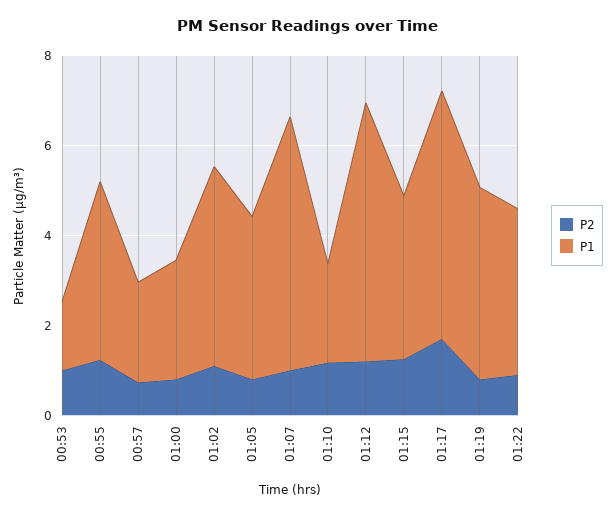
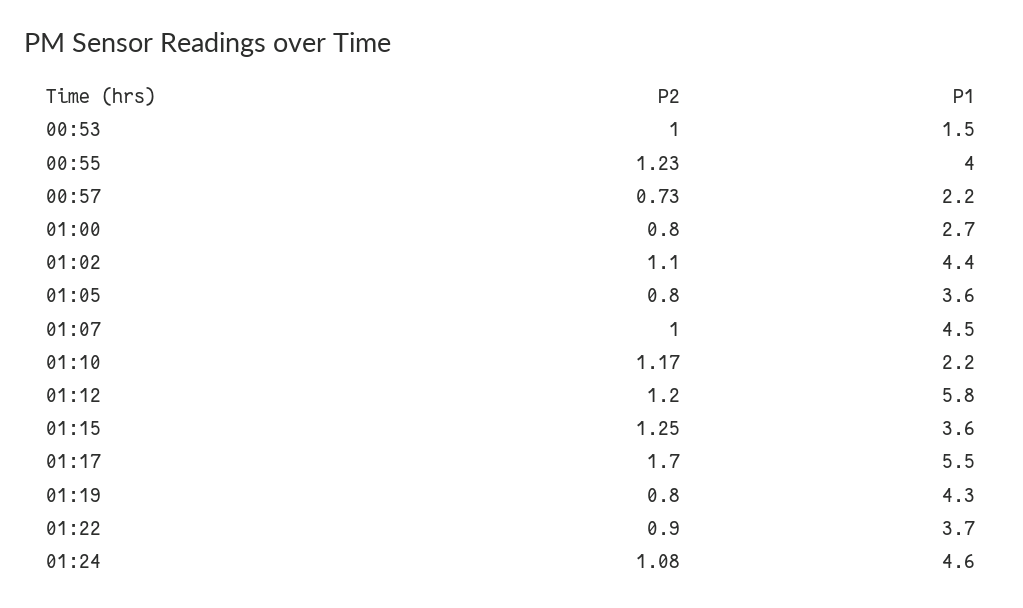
P1, 01:07: 5.5 -> 4.5
P2, 01:24: none -> 1.08
P1, 01:24: none -> 4.6

